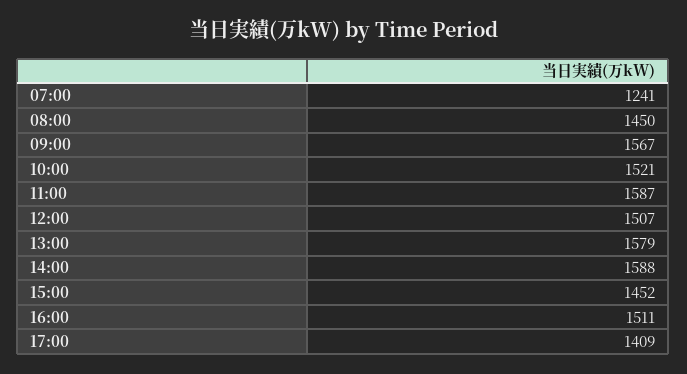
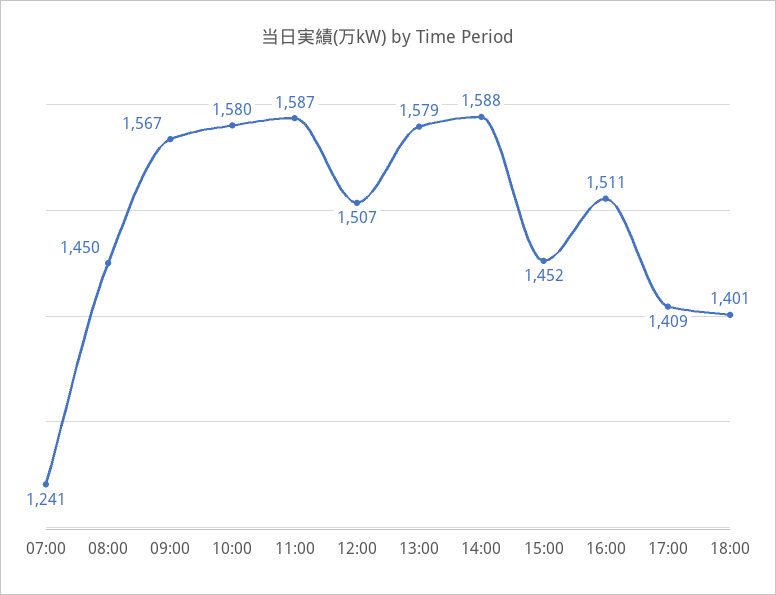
10:00: 1521 -> 1580
18:00: none -> 1401

